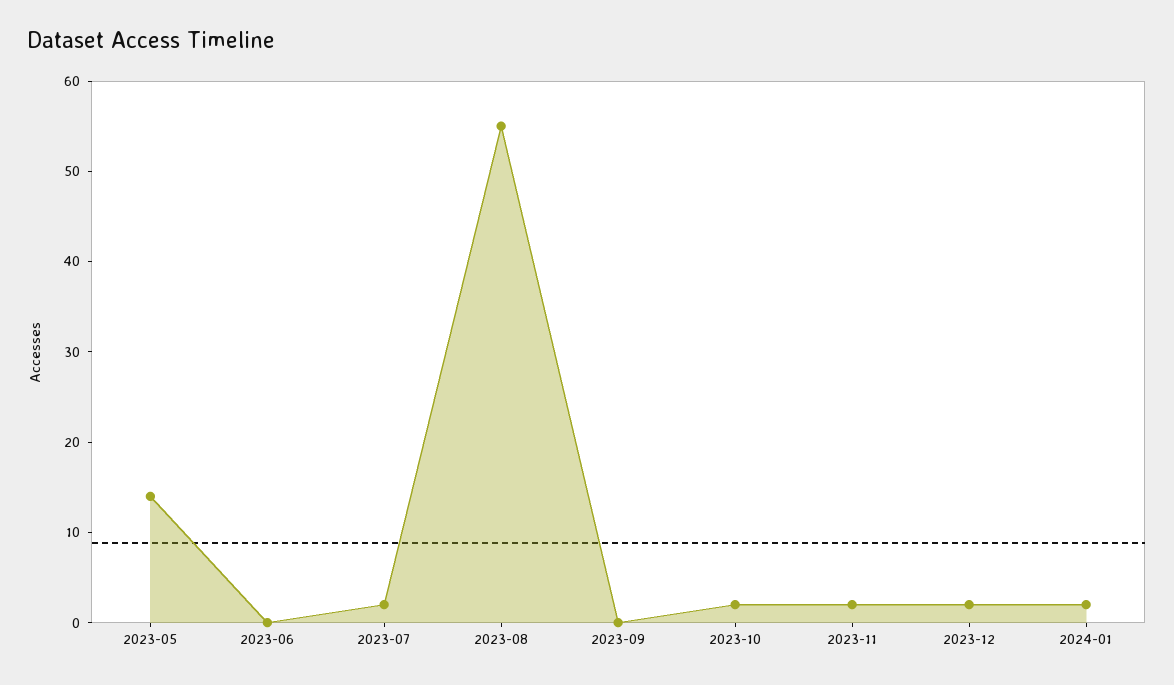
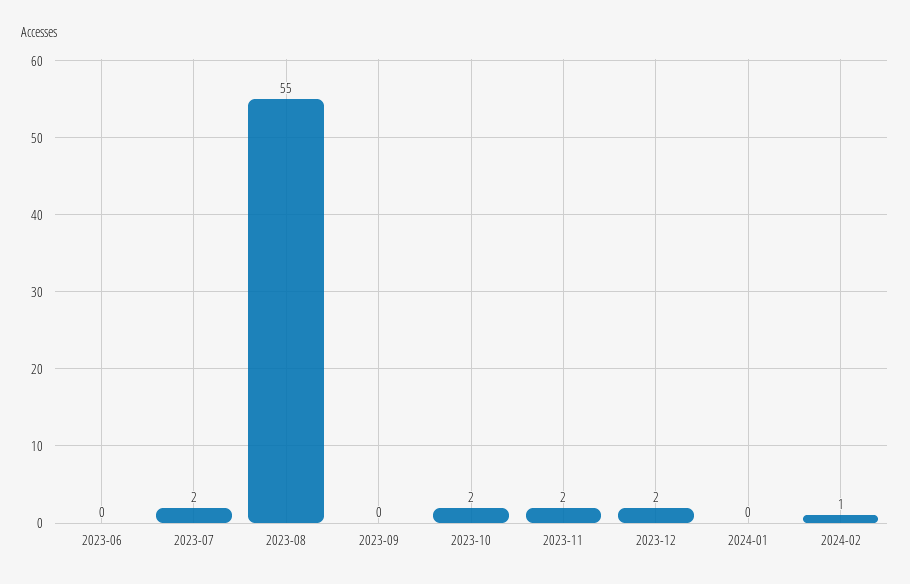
2023-05: 14 -> none
2024-01: 2 -> 0
2024-02: none -> 1

